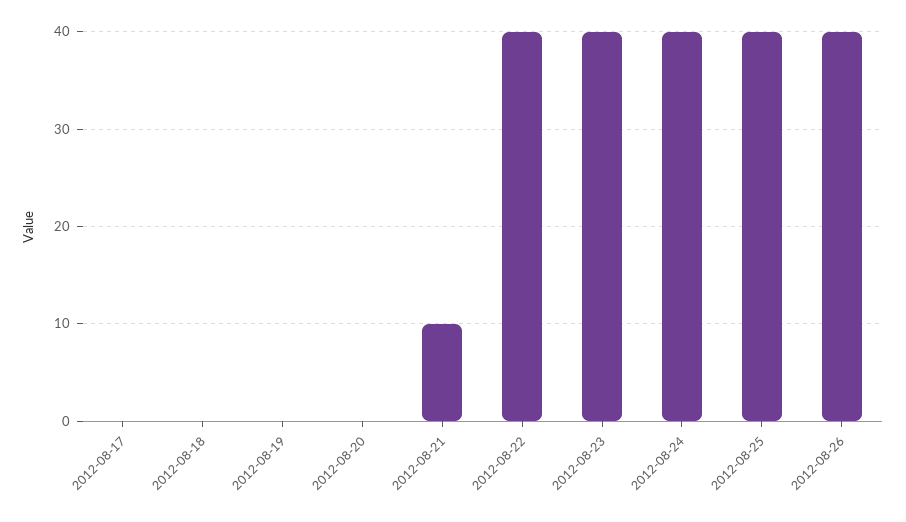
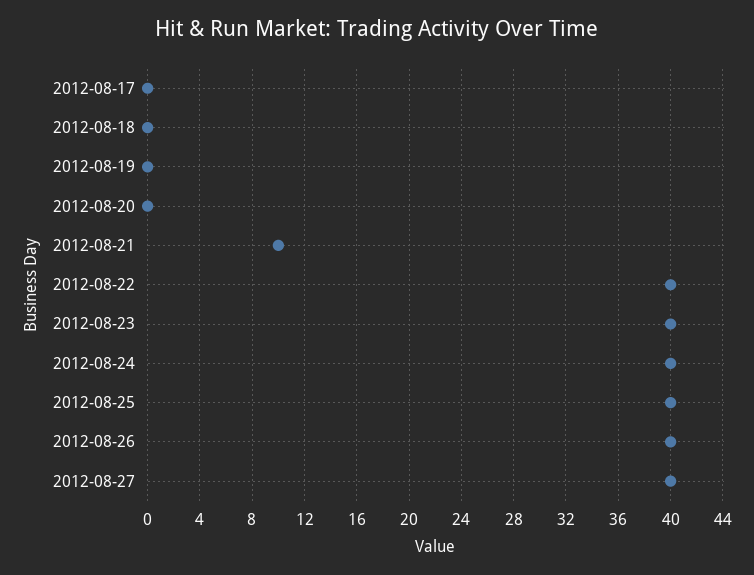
2012-08-27: none -> 40

